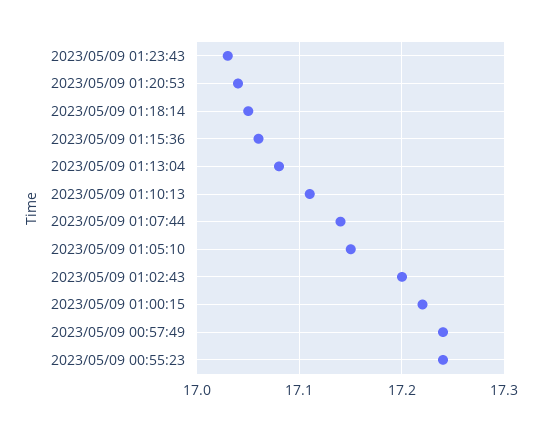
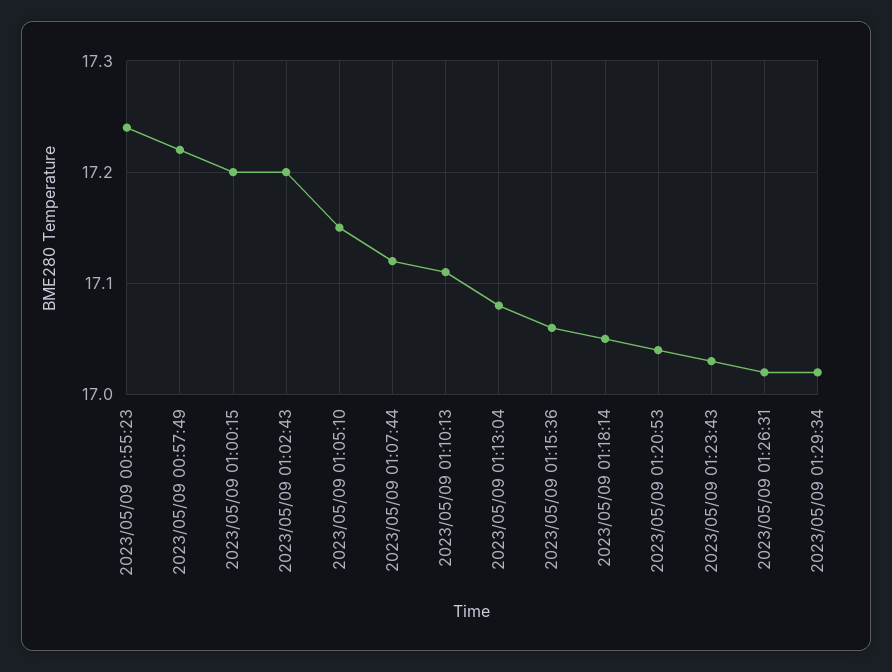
2023/05/09 01:07:44: 17.14 -> 17.12
2023/05/09 01:00:15: 17.22 -> 17.2
2023/05/09 00:57:49: 17.24 -> 17.22
2023/05/09 01:26:31: none -> 17.02
2023/05/09 01:29:34: none -> 17.02

